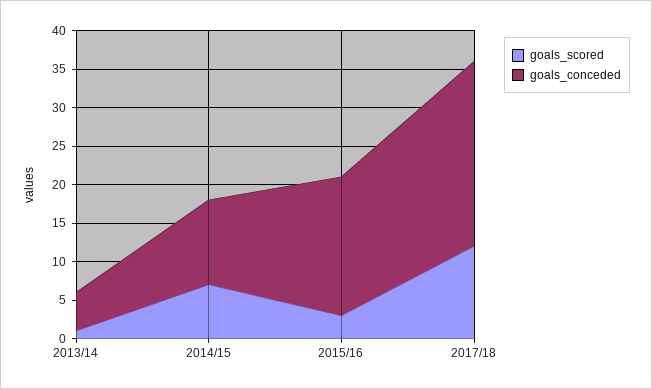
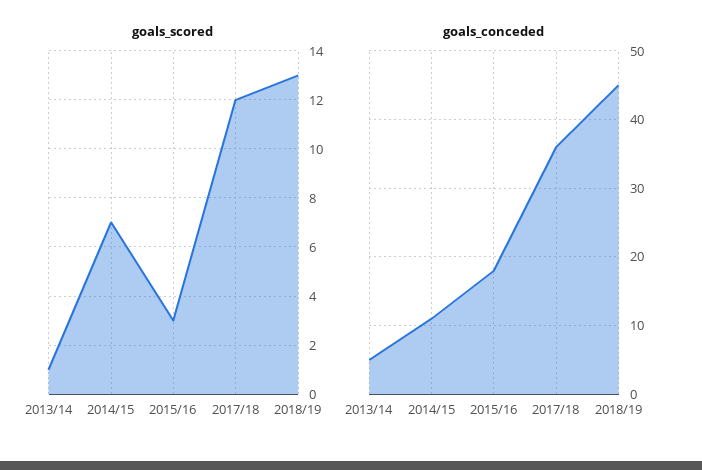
goals_conceded, 2017/18: 25 -> 36
goals_scored, 2018/19: none -> 13
goals_conceded, 2018/19: none -> 45

